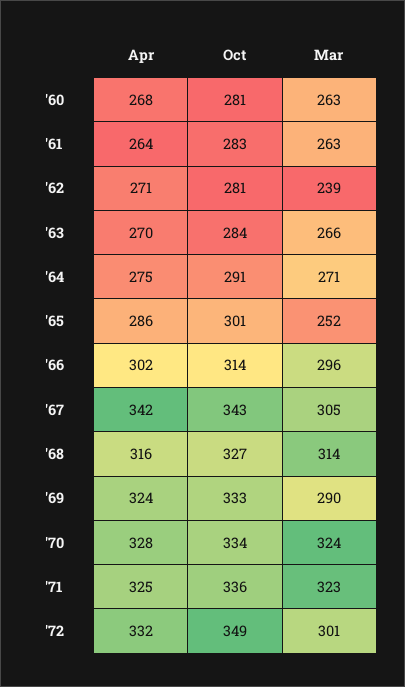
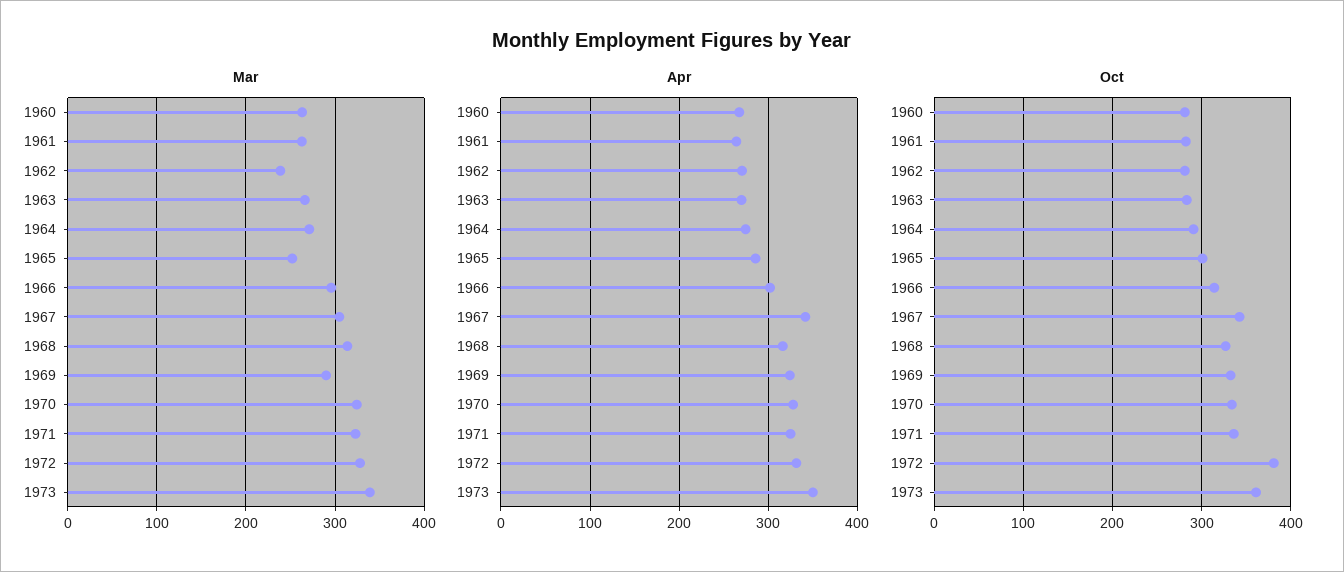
Oct, '72: 349 -> 380
Mar, '72: 301 -> 330
Mar, 1973: none -> 340
Apr, 1973: none -> 350
Oct, 1973: none -> 360

